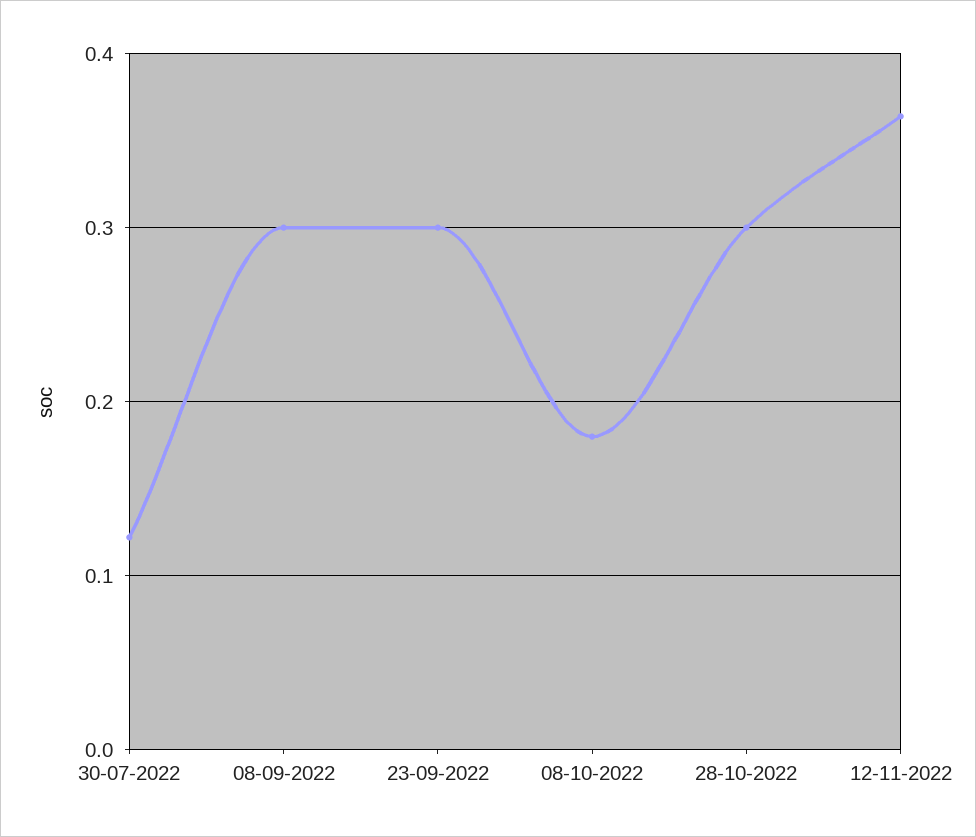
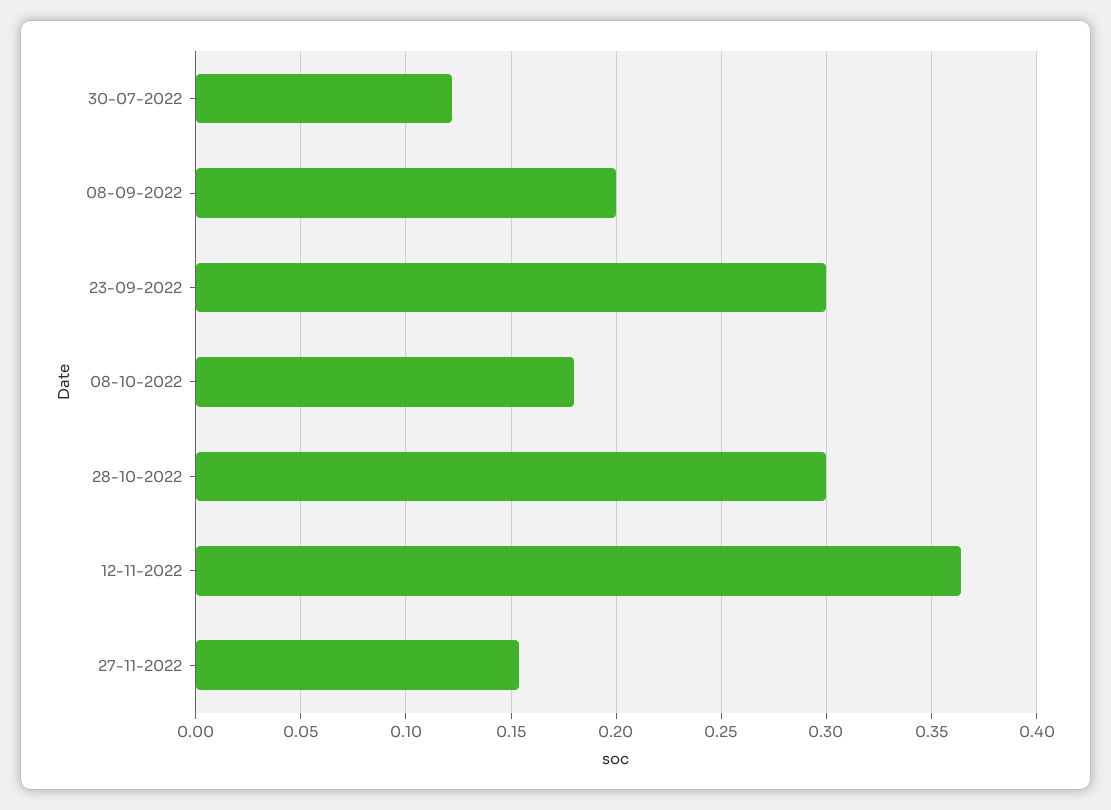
08-09-2022: 0.3 -> 0.2
27-11-2022: none -> 0.155

